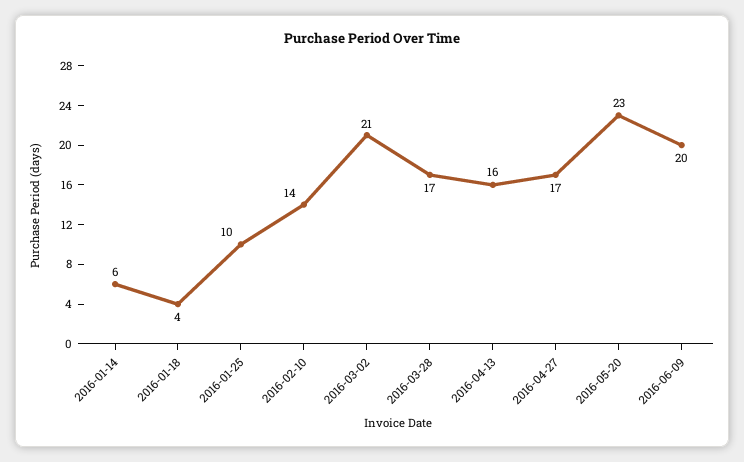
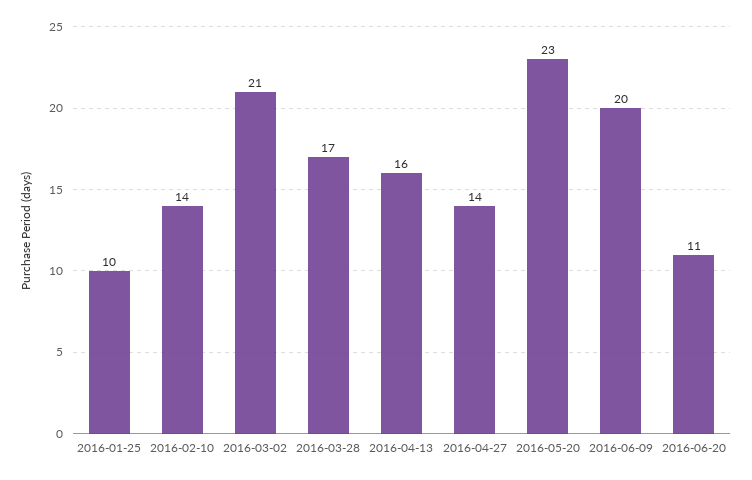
2016-01-14: 6 -> none
2016-01-18: 4 -> none
2016-04-27: 17 -> 14
2016-06-20: none -> 11

